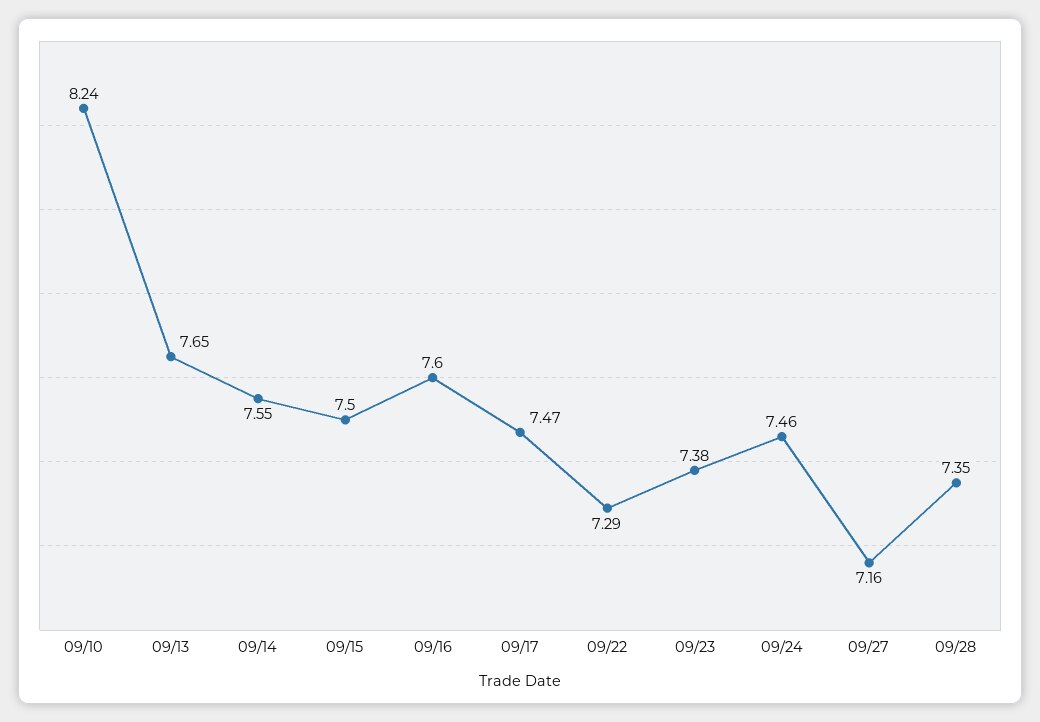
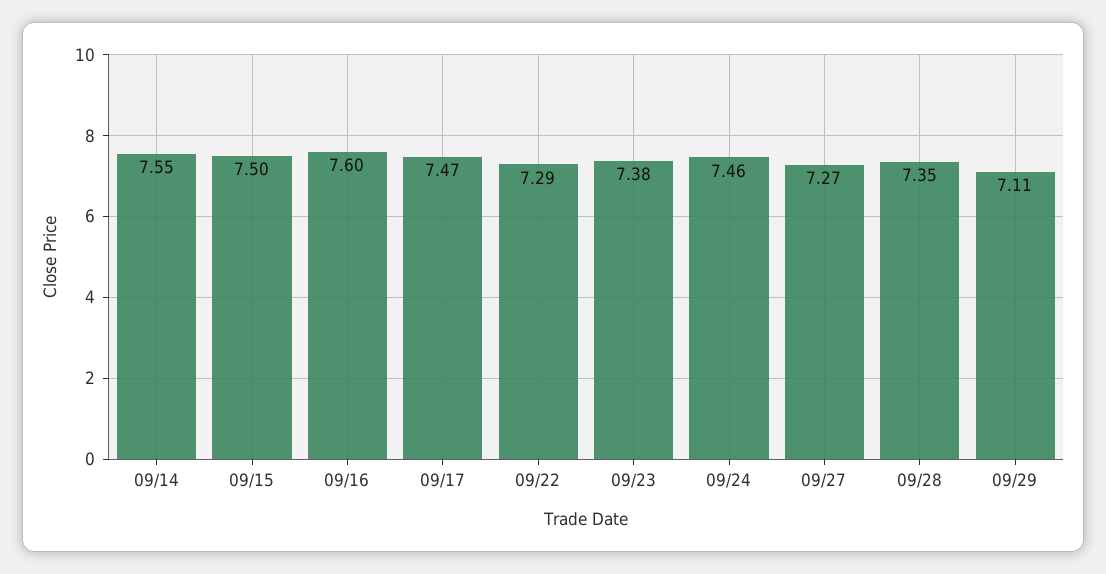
09/10: 8.24 -> none
09/13: 7.65 -> none
09/27: 7.16 -> 7.27
09/29: none -> 7.11

